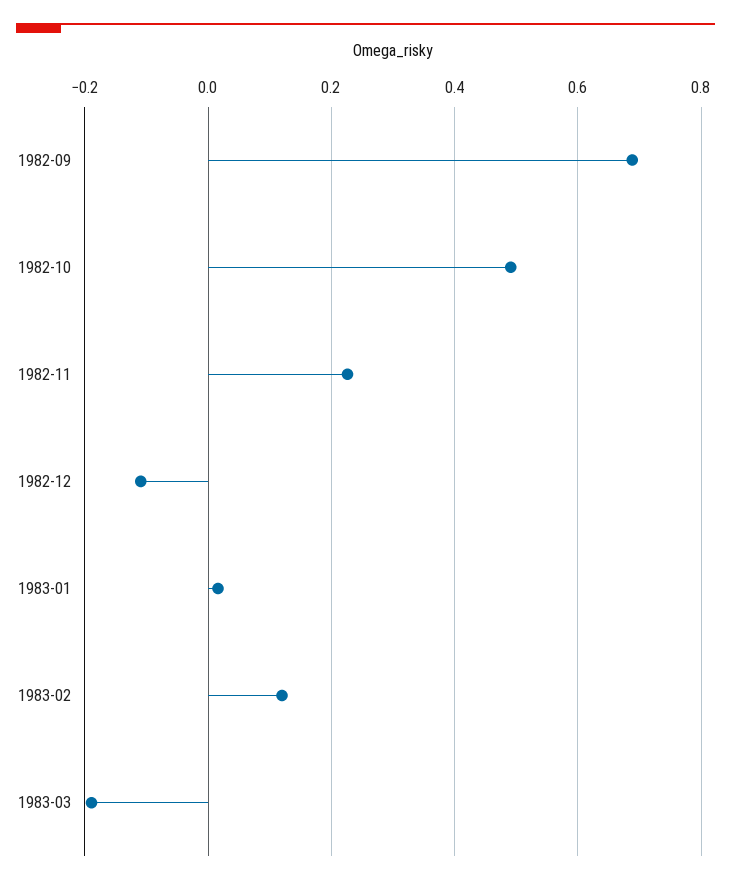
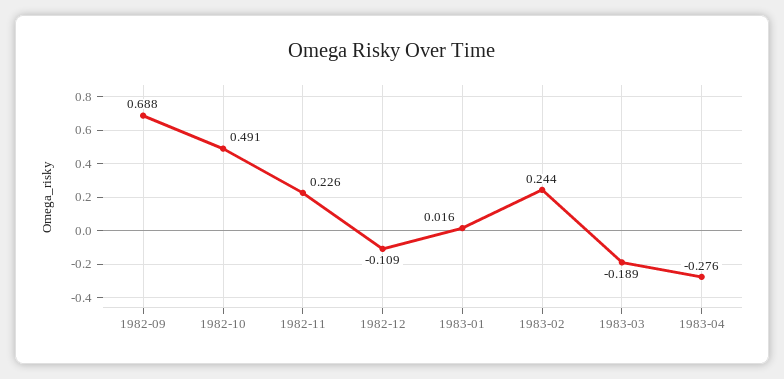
1983-02: 0.12 -> 0.244
1983-04: none -> -0.276

